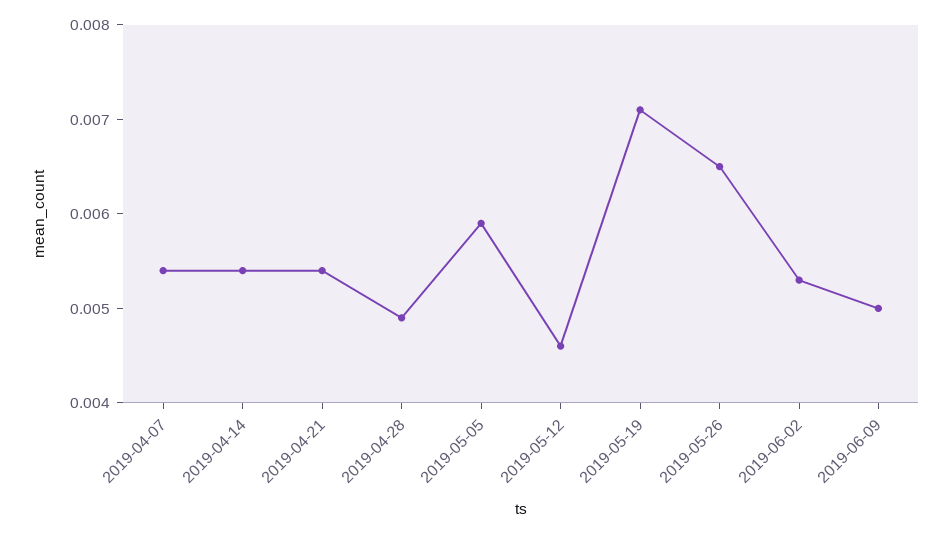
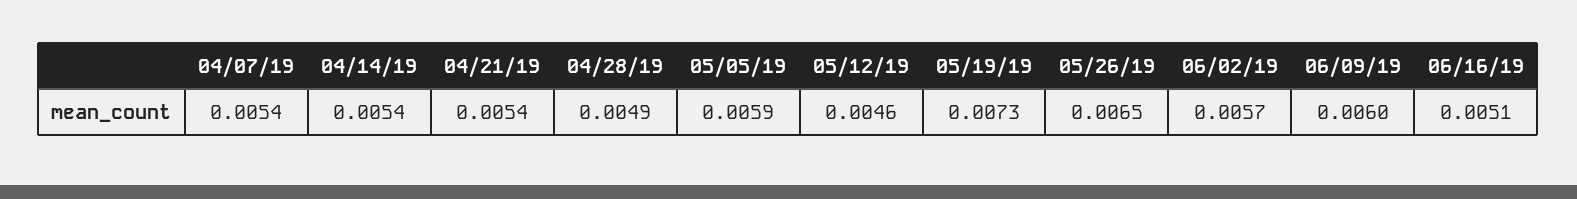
2019-05-19: 0.0071 -> 0.0073
2019-06-02: 0.0053 -> 0.0057
2019-06-09: 0.005 -> 0.006
06/16/19: none -> 0.0051

